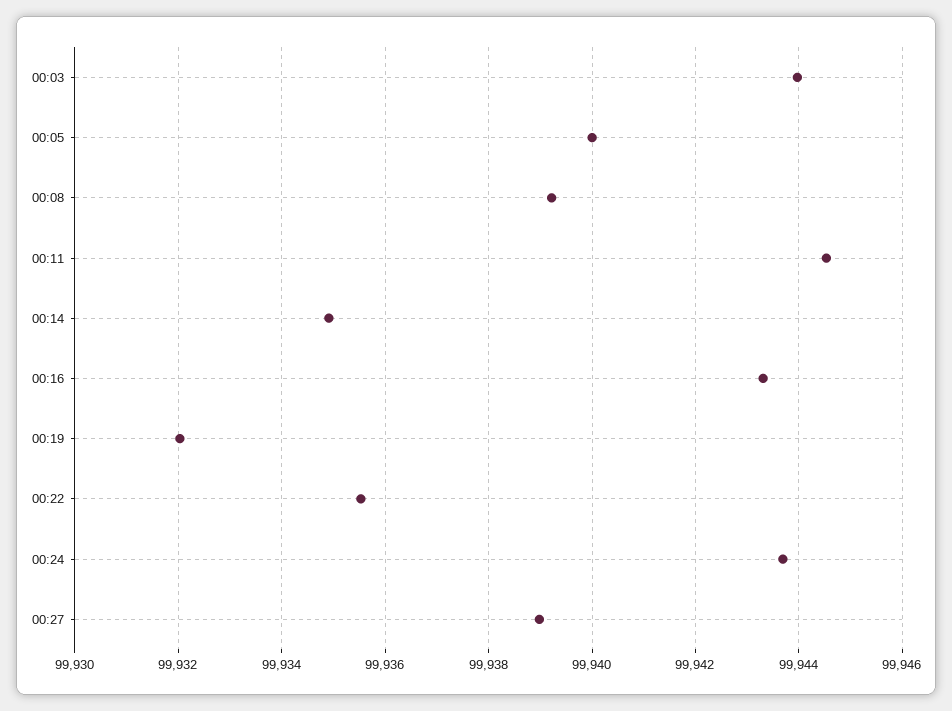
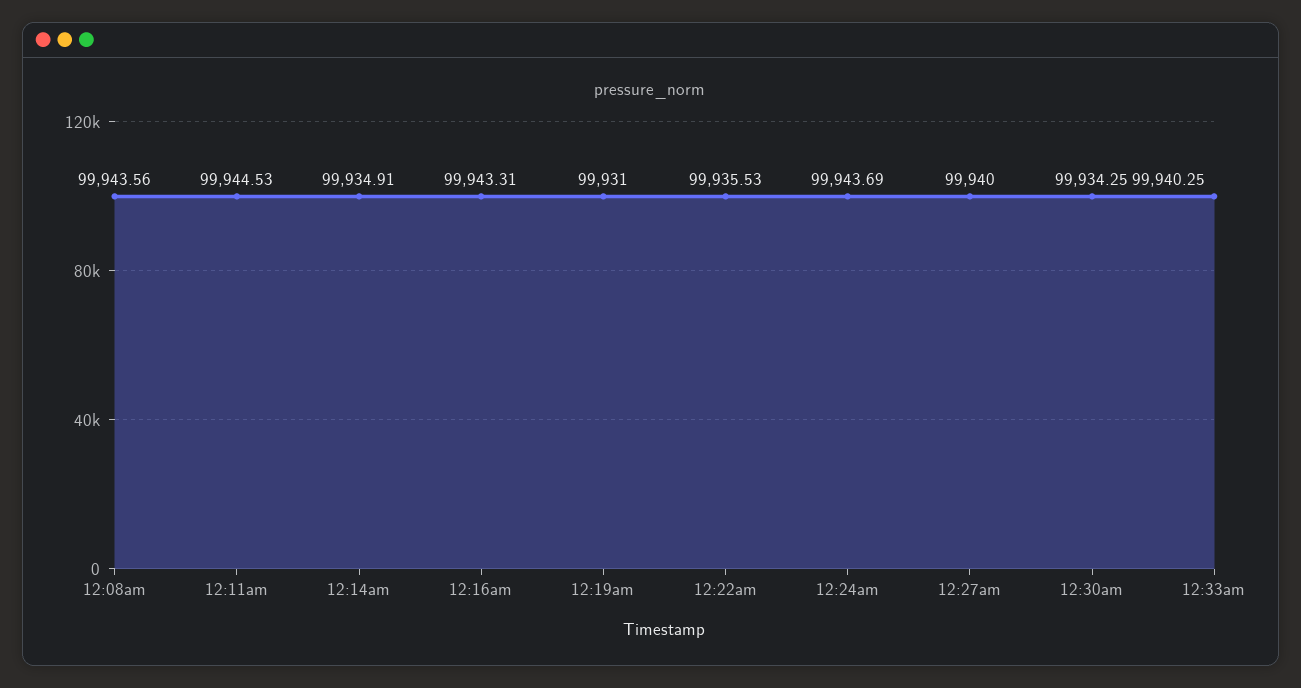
00:03: 99944 -> none
00:05: 99940 -> none
00:08: 99939.2 -> 99943.56
00:19: 99932 -> 99931
00:27: 99939 -> 99940
12:30am: none -> 99934.25
12:33am: none -> 99940.25

